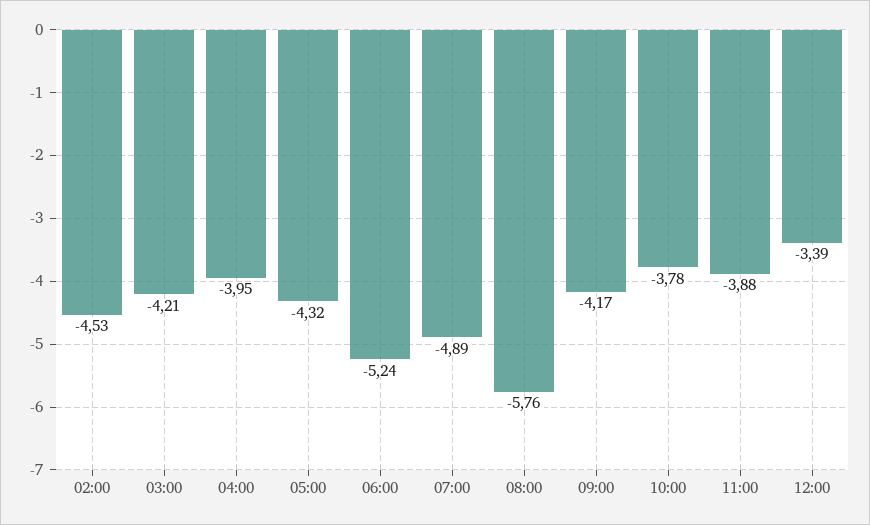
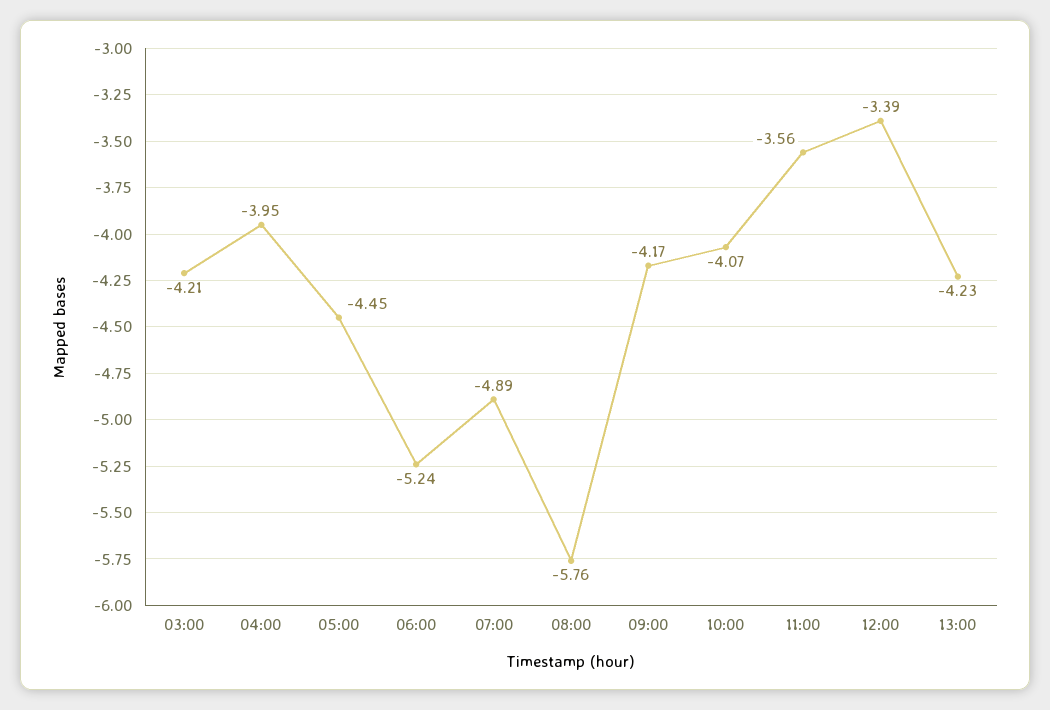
02:00: -4.53 -> none
05:00: -4.32 -> -4.45
10:00: -3.78 -> -4.07
11:00: -3.88 -> -3.56
13:00: none -> -4.23

